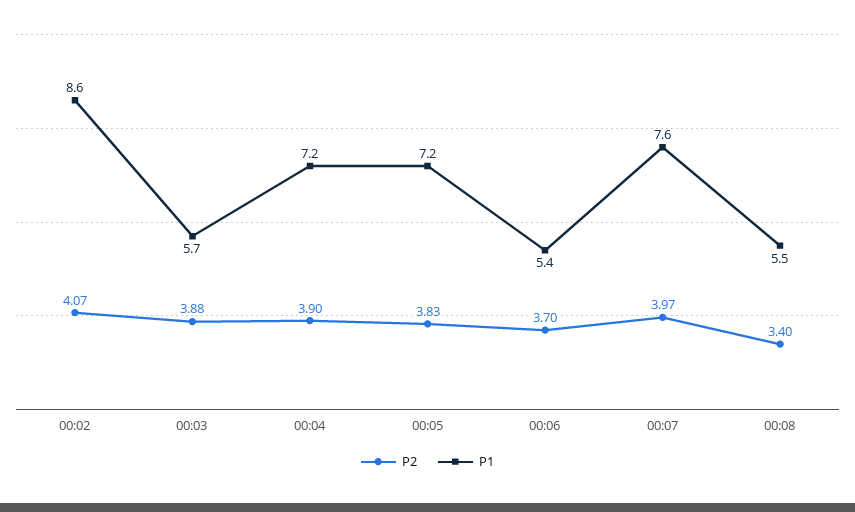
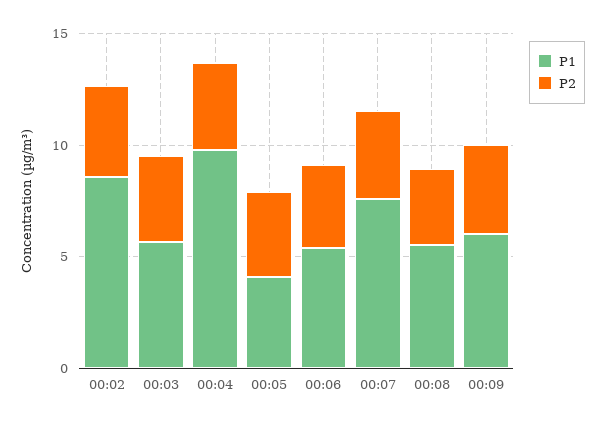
P1, 00:04: 7.2 -> 10
P1, 00:05: 7.2 -> 4
P1, 00:09: none -> 6
P2, 00:09: none -> 4

